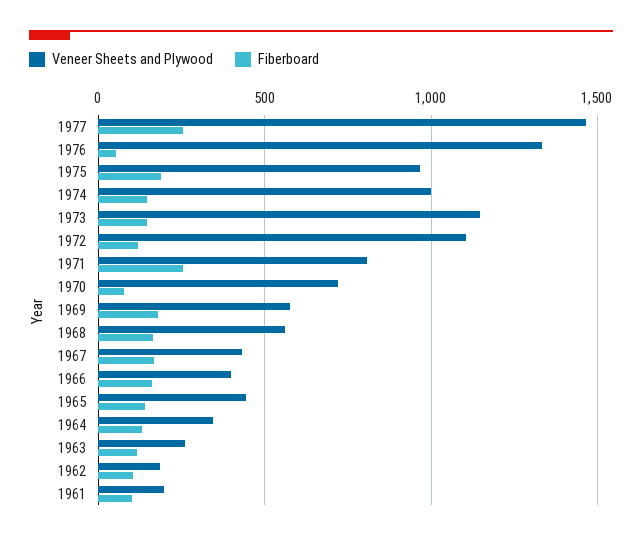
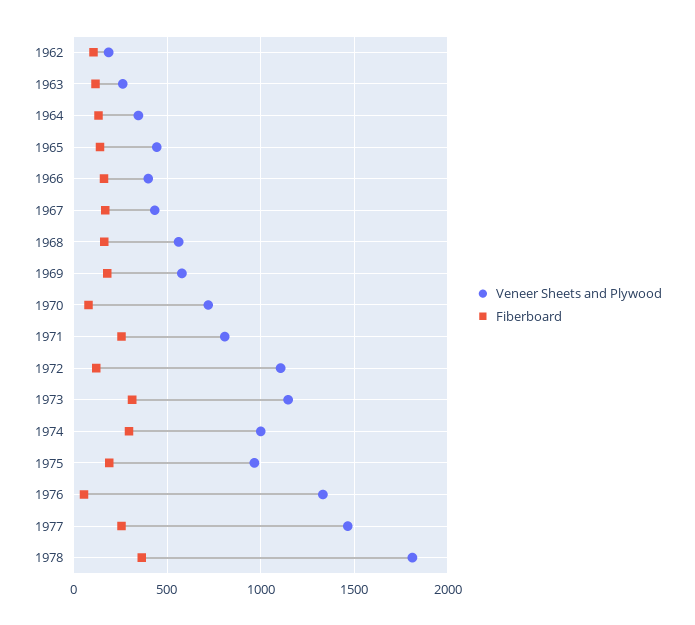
Fiberboard, 1974: 150 -> 300
Fiberboard, 1973: 150 -> 300
Veneer Sheets and Plywood, 1961: 200 -> none
Fiberboard, 1961: 100 -> none
Veneer Sheets and Plywood, 1978: none -> 1800
Fiberboard, 1978: none -> 350

